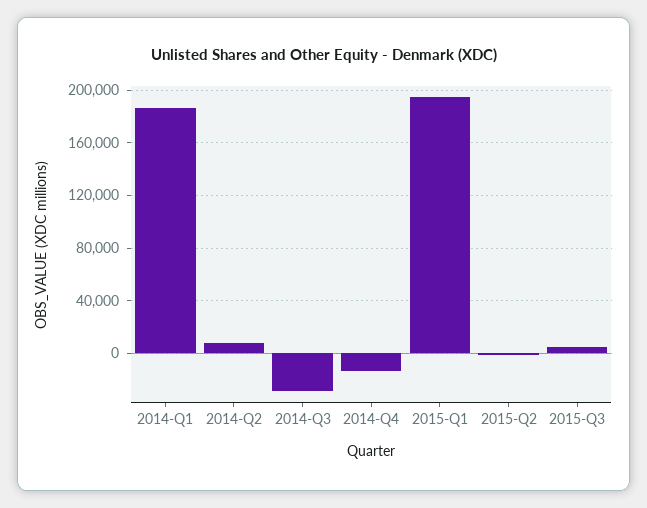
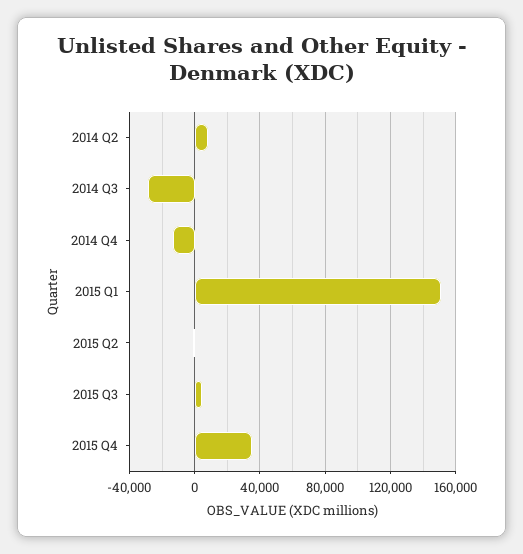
2014-Q1: 185000 -> none
2015-Q1: 195000 -> 150000
2015 Q4: none -> 35000

